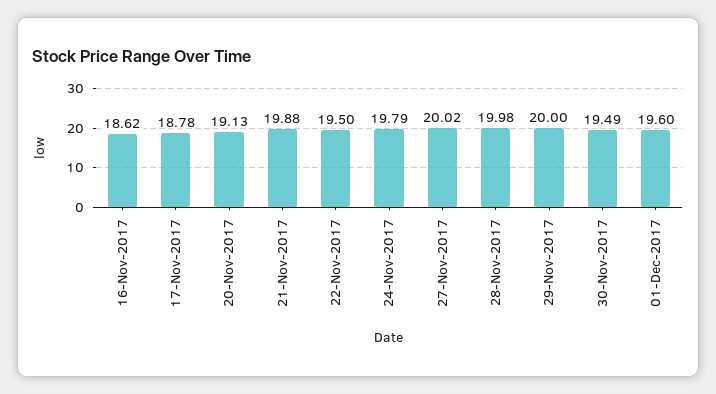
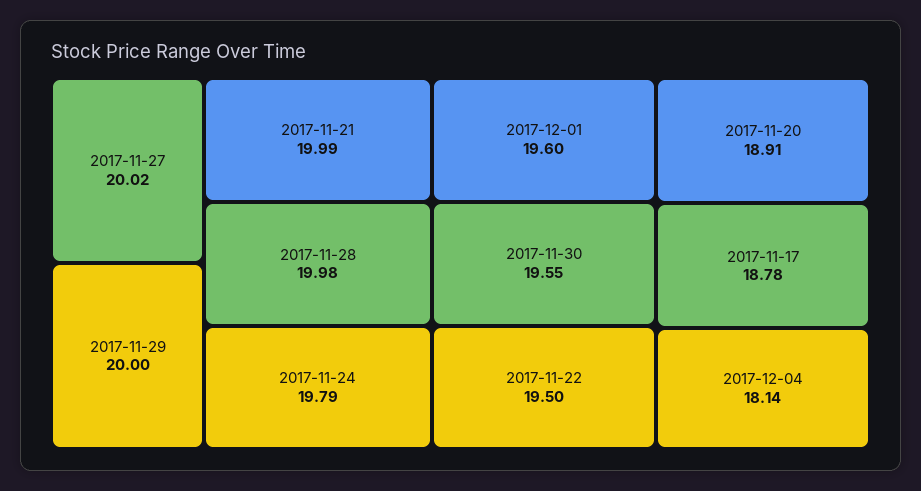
16-Nov-2017: 18.62 -> none
20-Nov-2017: 19.13 -> 18.91
21-Nov-2017: 19.88 -> 19.99
30-Nov-2017: 19.49 -> 19.55
2017-12-04: none -> 18.14

